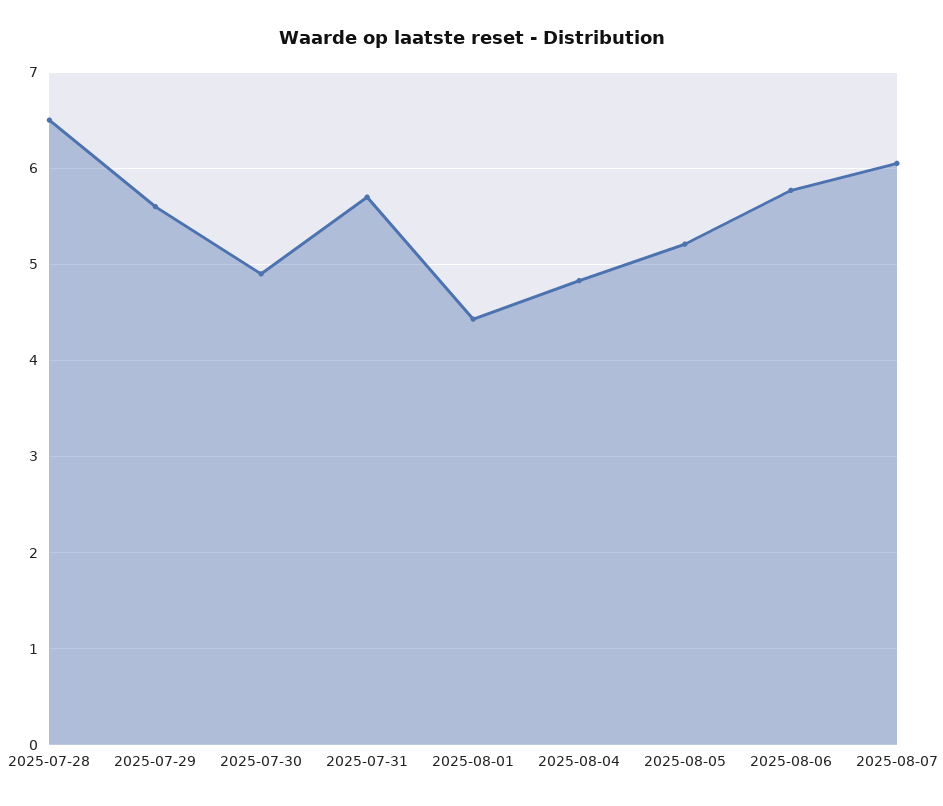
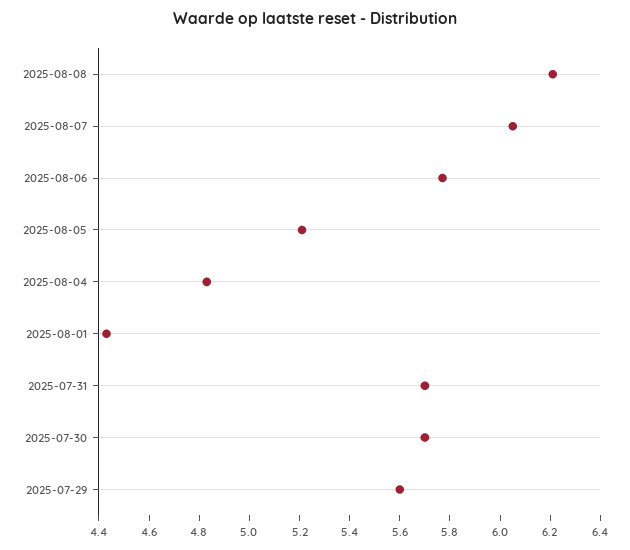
2025-07-28: 6.5 -> none
2025-07-30: 4.9 -> 5.7
2025-08-08: none -> 6.2

